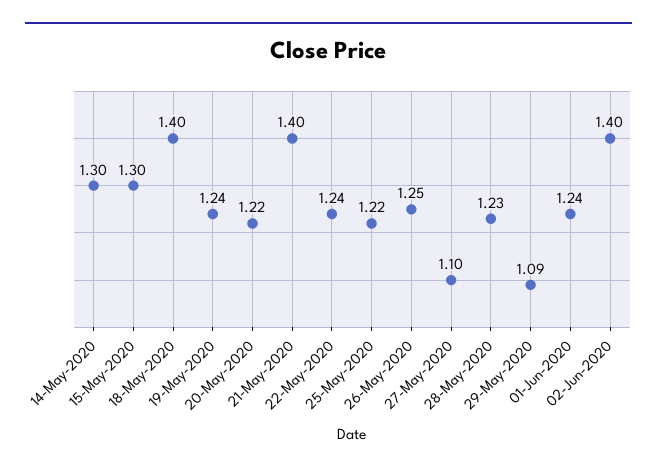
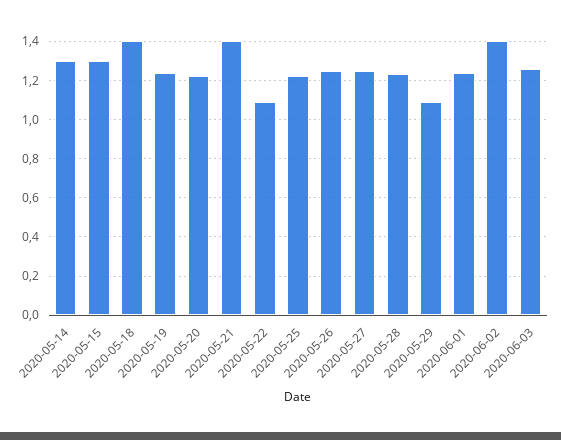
22-May-2020: 1.24 -> 1.1
27-May-2020: 1.1 -> 1.25
2020-06-03: none -> 1.25

